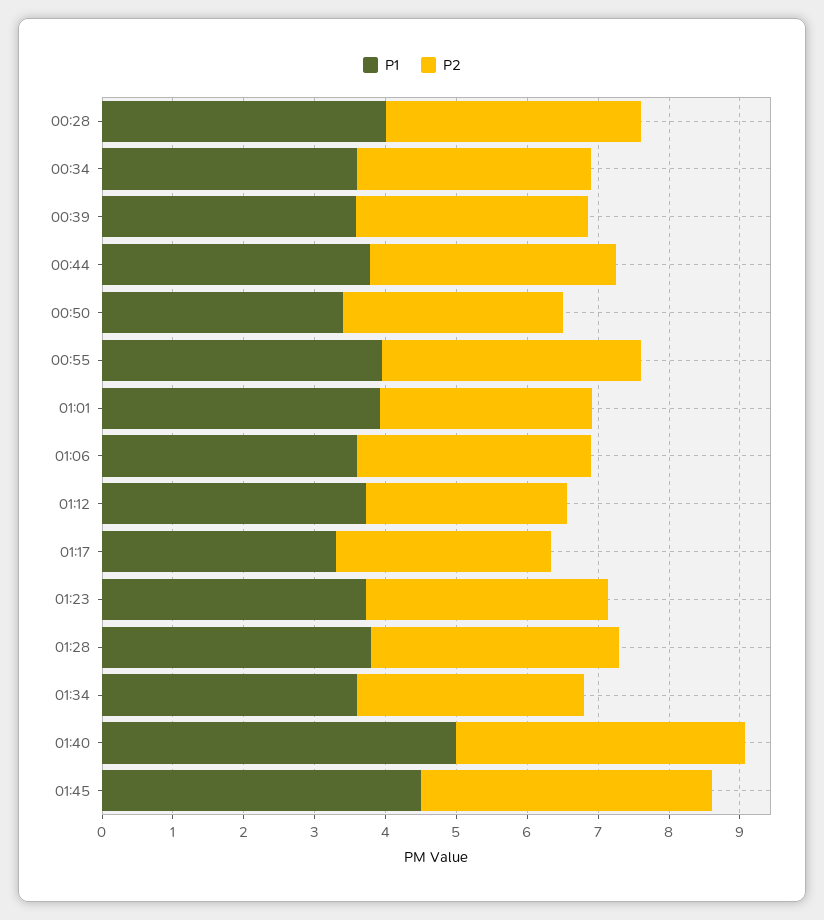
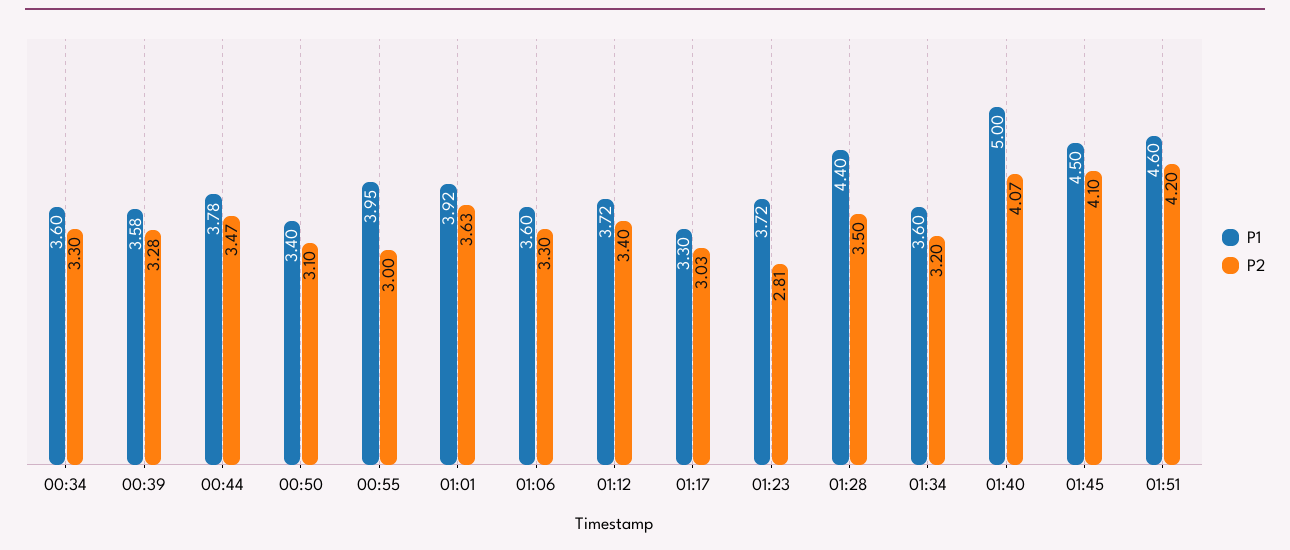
P1, 00:28: 4 -> none
P2, 00:28: 3.6 -> none
P2, 00:55: 3.6 -> 3
P2, 01:01: 3 -> 3.63
P2, 01:12: 2.8 -> 3.4
P2, 01:23: 3.4 -> 2.81
P1, 01:28: 3.8 -> 4.4
P1, 01:51: none -> 4.6
P2, 01:51: none -> 4.2

